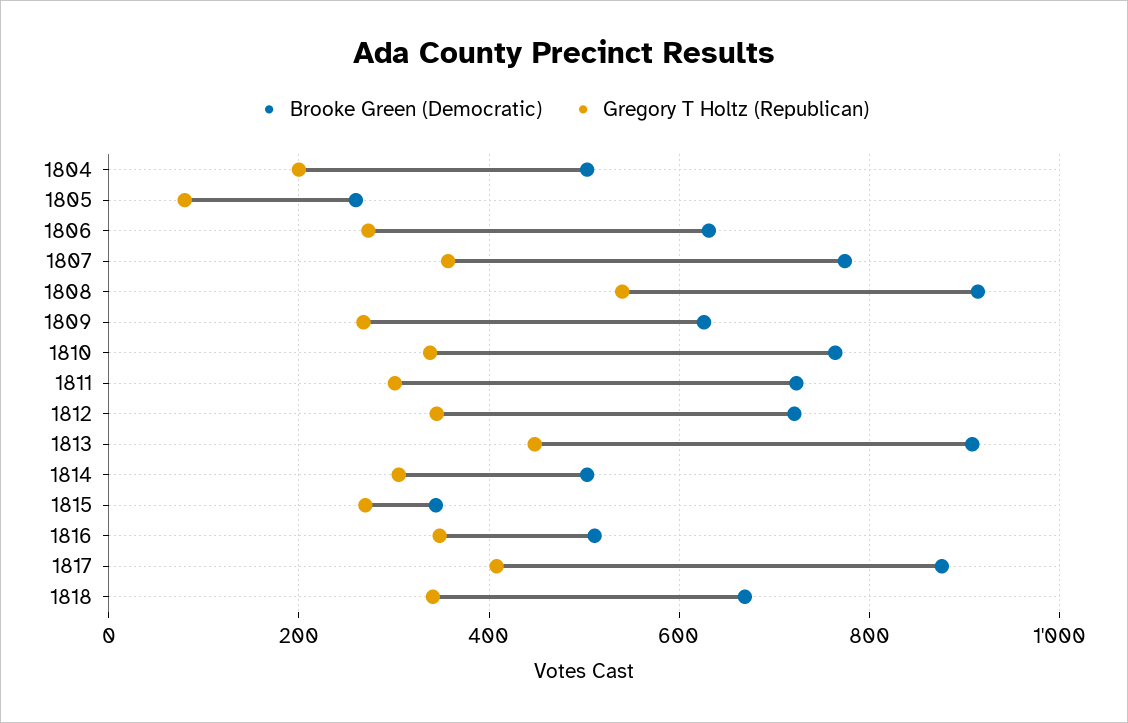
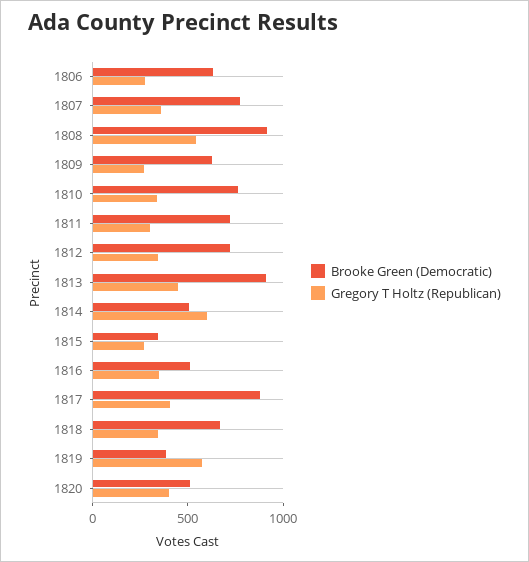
Brooke Green (Democratic), 1804: 500 -> none
Gregory T Holtz (Republican), 1804: 200 -> none
Brooke Green (Democratic), 1805: 260 -> none
Gregory T Holtz (Republican), 1805: 80 -> none
Gregory T Holtz (Republican), 1814: 300 -> 600
Brooke Green (Democratic), 1819: none -> 400
Gregory T Holtz (Republican), 1819: none -> 600
Brooke Green (Democratic), 1820: none -> 500
Gregory T Holtz (Republican), 1820: none -> 400

